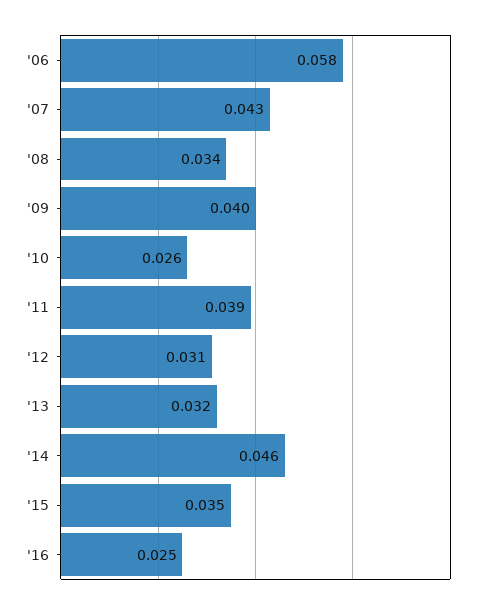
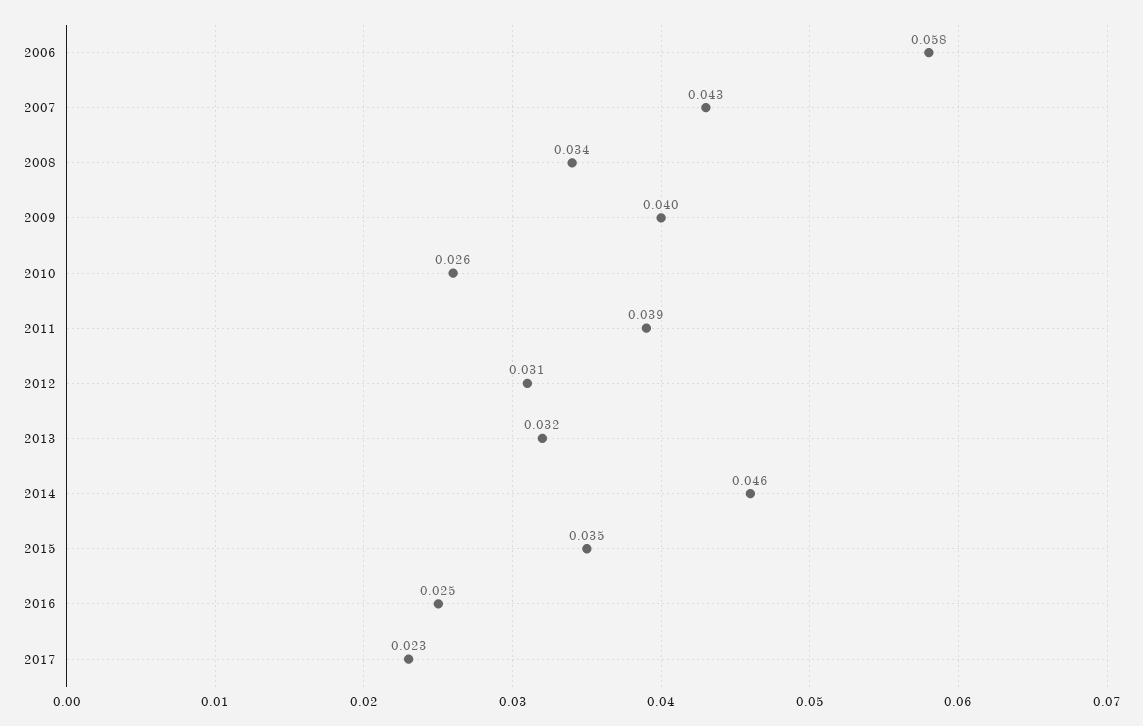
2017: none -> 0.023

